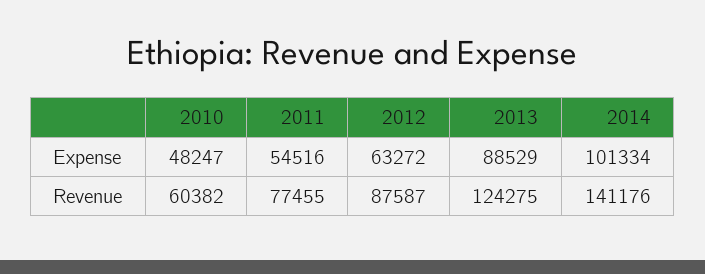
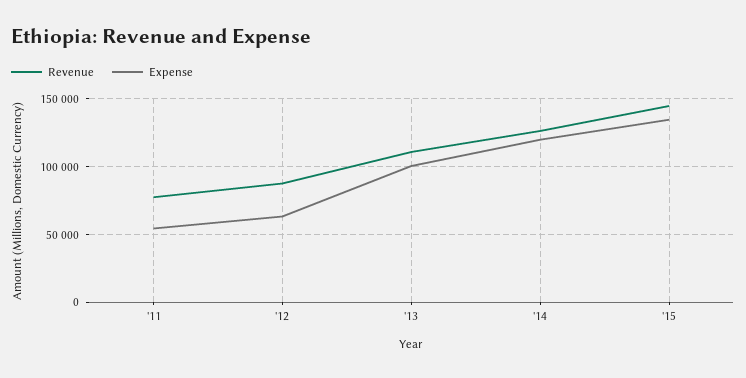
Expense, 2010: 48247 -> none
Expense, 2013: 88529 -> 100000
Expense, 2014: 101334 -> 120000
Revenue, 2010: 60382 -> none
Revenue, 2013: 124275 -> 110000
Revenue, 2014: 141176 -> 125000
Revenue, '15: none -> 145000
Expense, '15: none -> 135000

